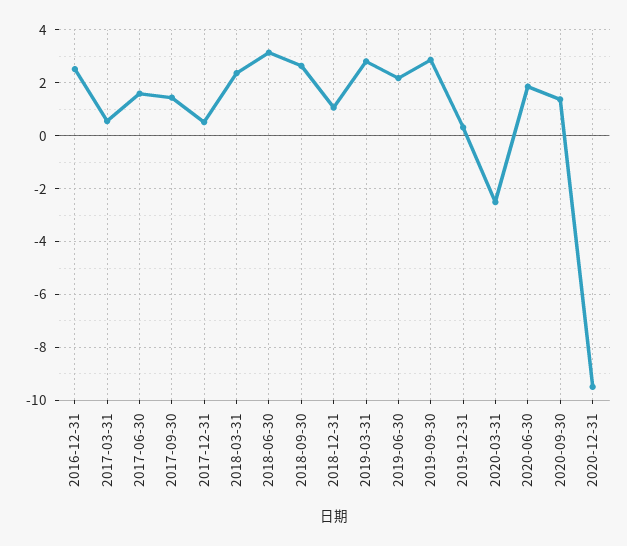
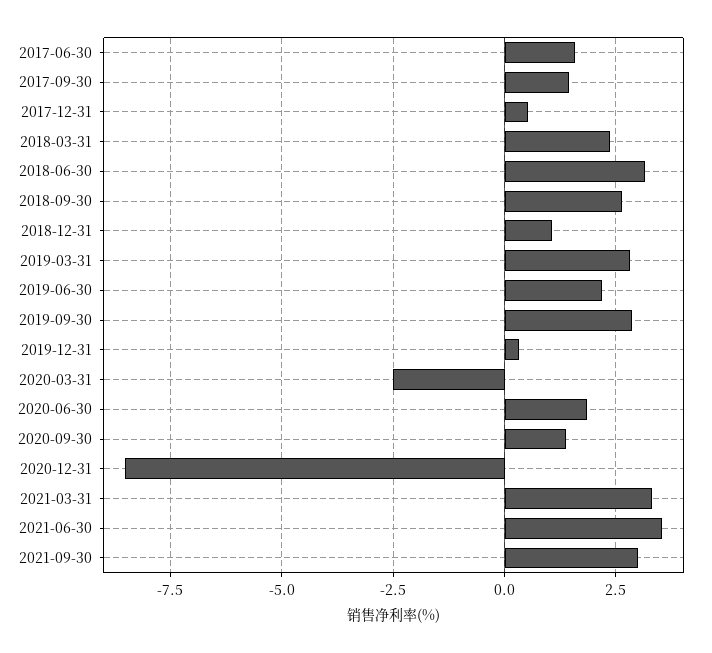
2016-12-31: 2.5 -> none
2017-03-31: 0.5 -> none
2020-12-31: -9.5 -> -8.5
2021-03-31: none -> 3.25
2021-06-30: none -> 3.5
2021-09-30: none -> 3

